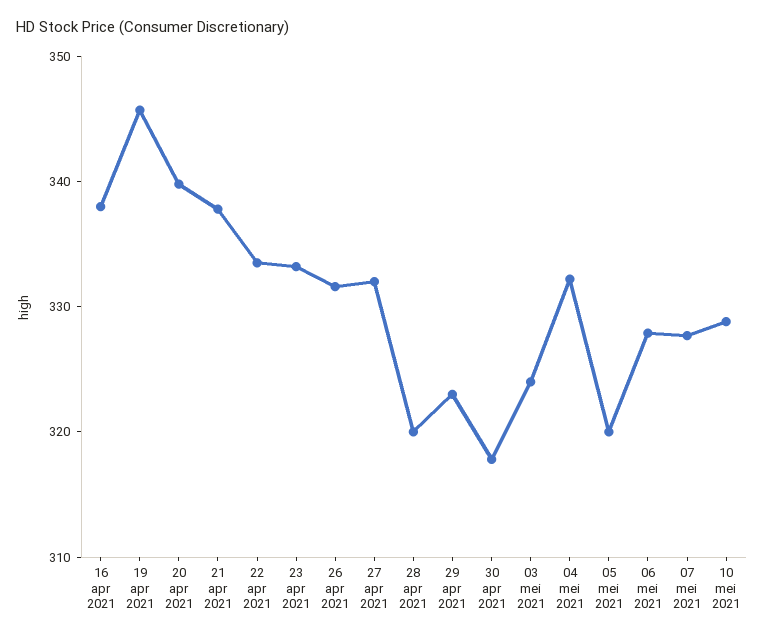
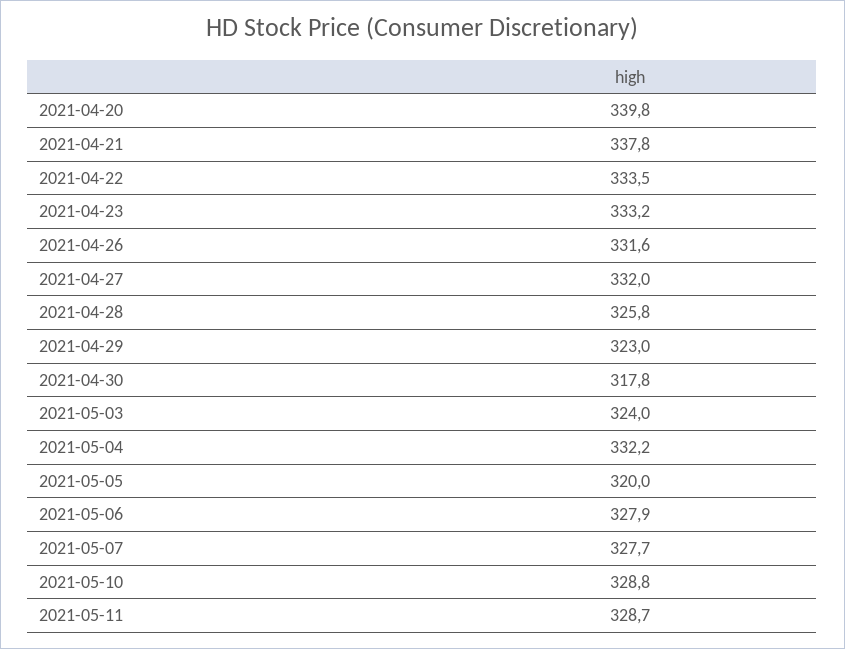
16 apr 2021: 338 -> none
19 apr 2021: 346 -> none
28 apr 2021: 320 -> 325.8
2021-05-11: none -> 328.7

